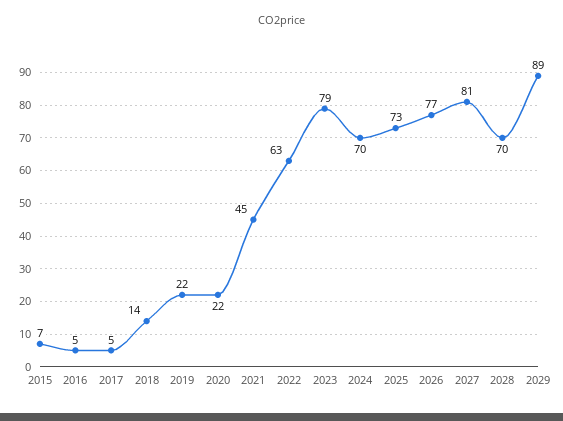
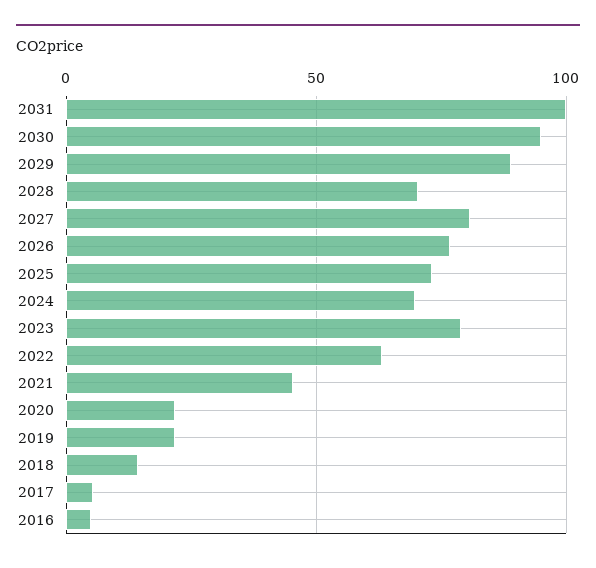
2015: 7 -> none
2031: none -> 100
2030: none -> 95

